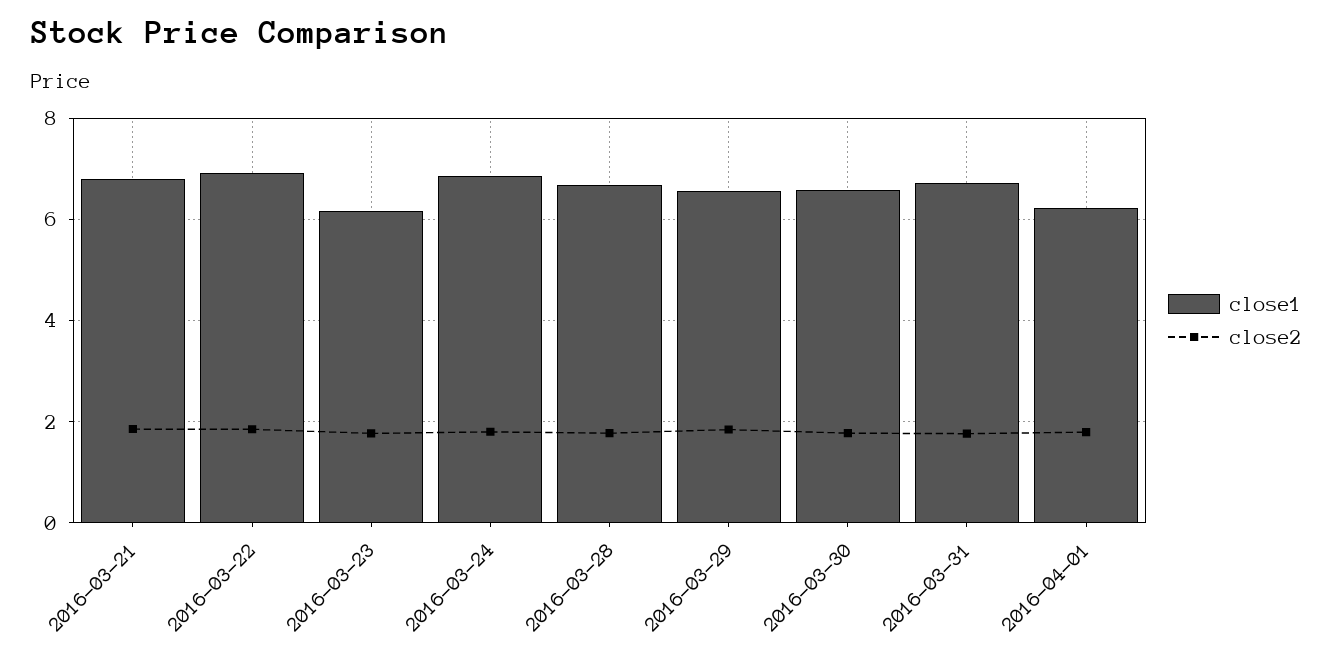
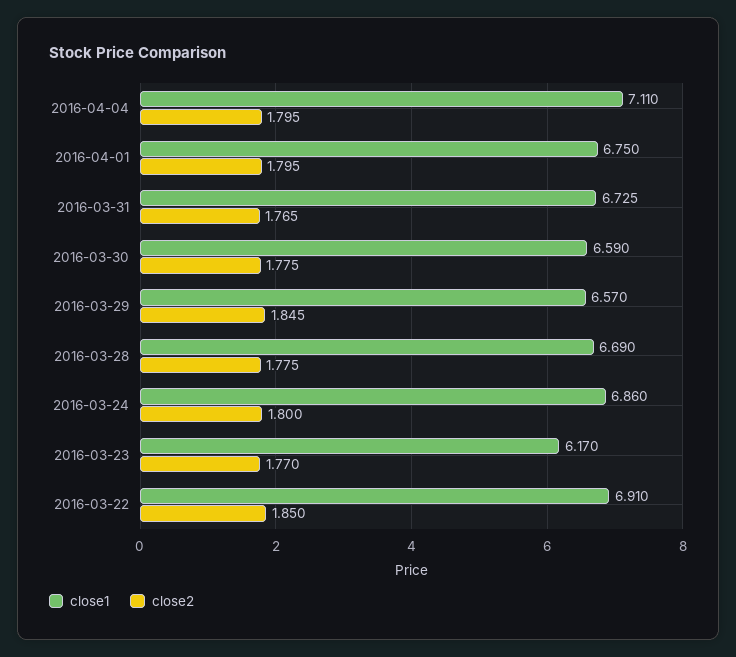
close1, 2016-03-21: 6.8 -> none
close2, 2016-03-21: 1.8 -> none
close1, 2016-04-01: 6.2 -> 6.75
close1, 2016-04-04: none -> 7.11
close2, 2016-04-04: none -> 1.795

